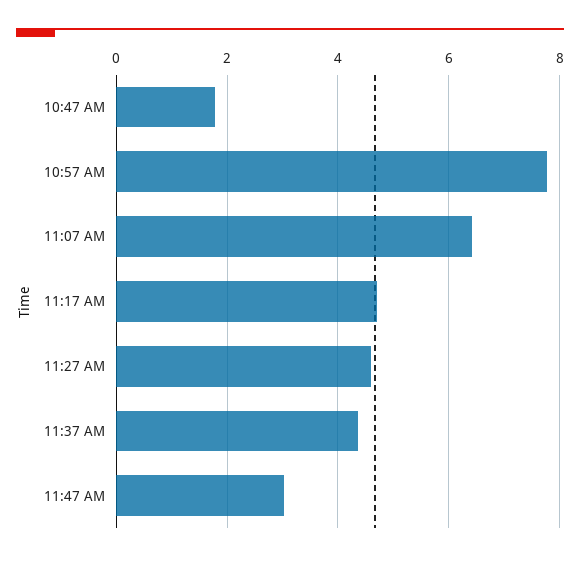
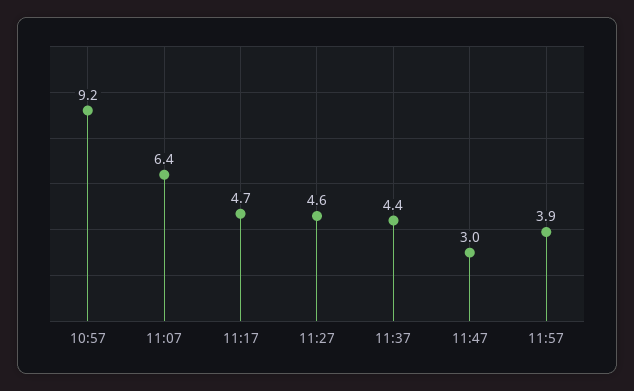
10:47 AM: 1.8 -> none
10:57 AM: 7.8 -> 9.2
11:57: none -> 3.9

